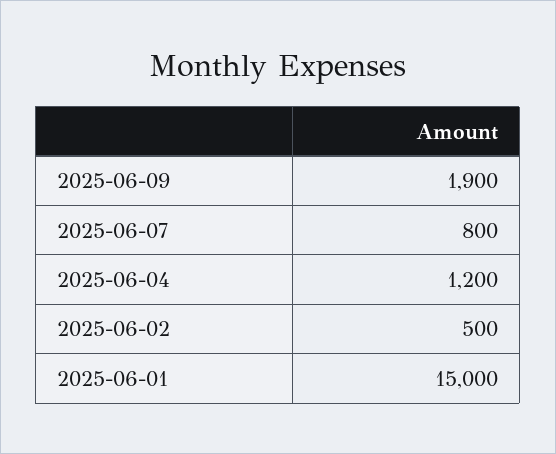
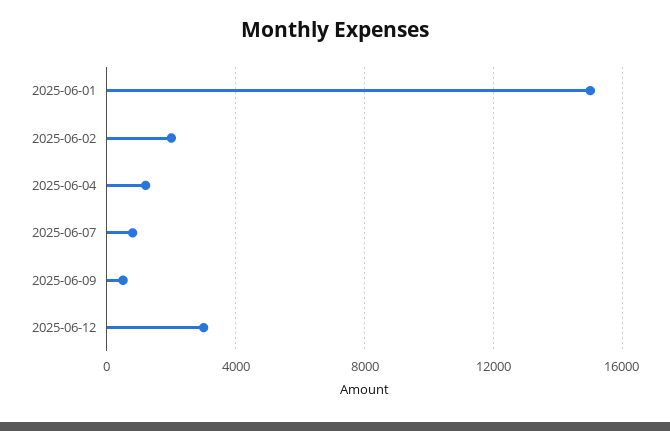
2025-06-09: 1900 -> 500
2025-06-02: 500 -> 2000
2025-06-12: none -> 3000

